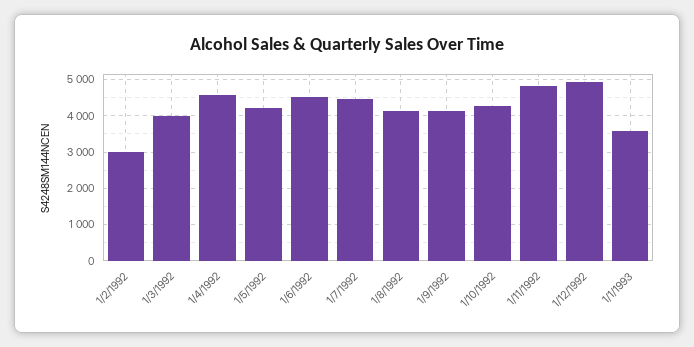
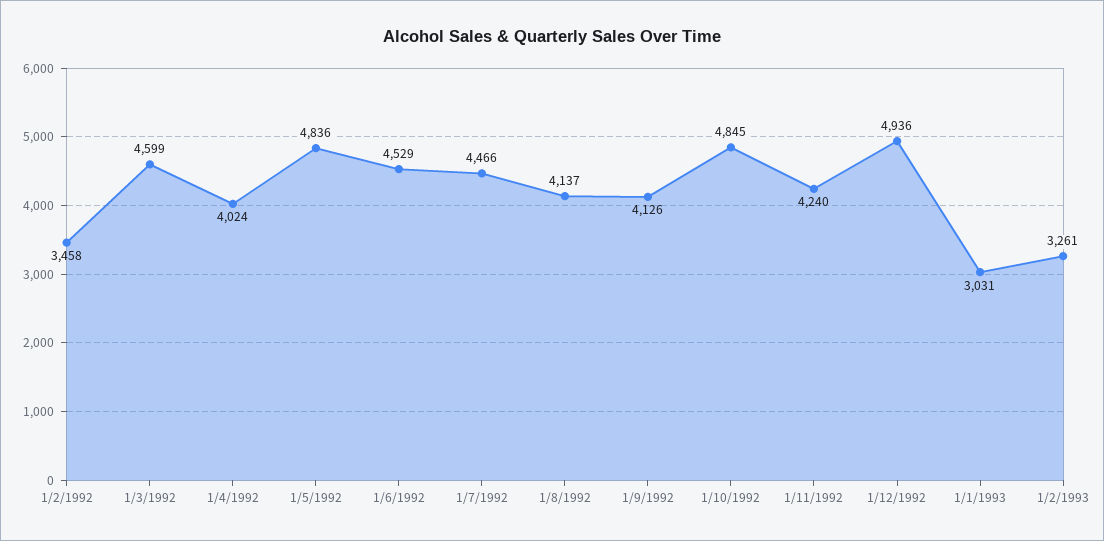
1/2/1992: 3000 -> 3458
1/3/1992: 4000 -> 4599
1/4/1992: 4600 -> 4024
1/5/1992: 4200 -> 4836
1/10/1992: 4200 -> 4845
1/11/1992: 4800 -> 4240
1/1/1993: 3600 -> 3031
1/2/1993: none -> 3261

